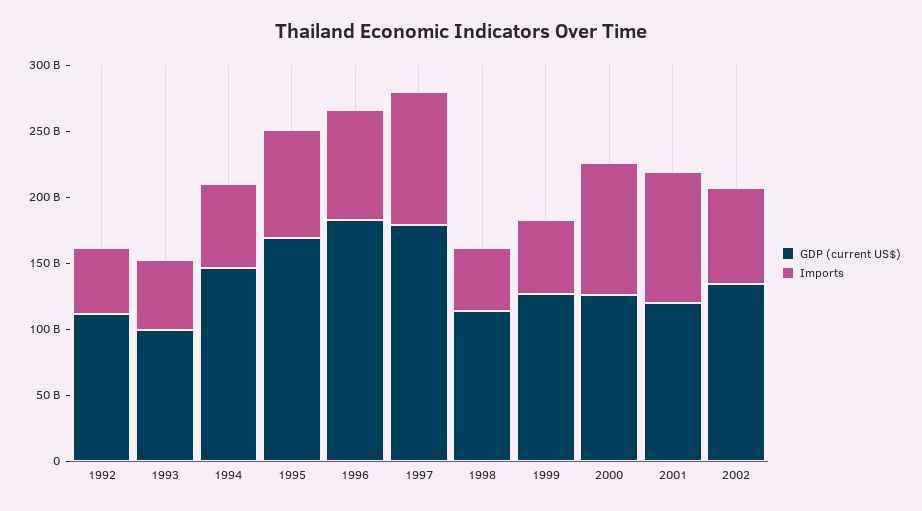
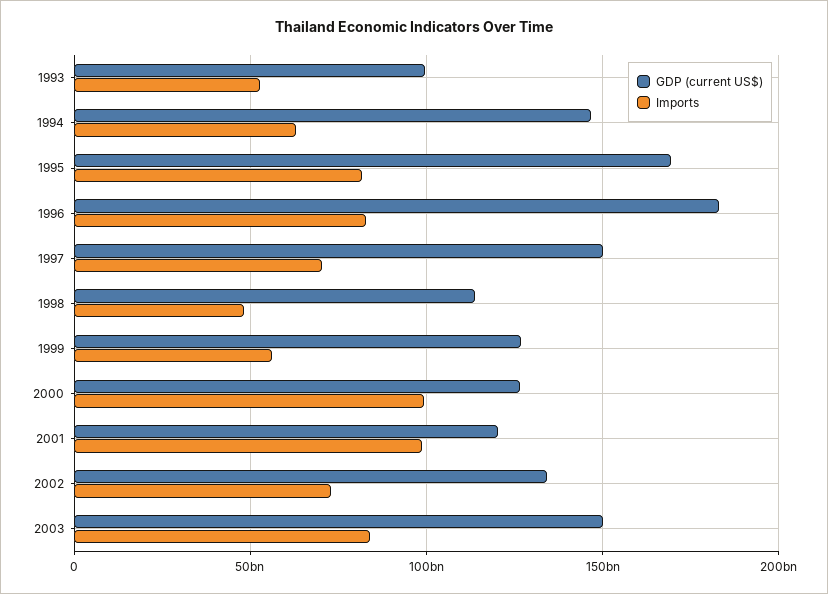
GDP (current US$), 1992: 110000000000 -> none
Imports, 1992: 50000000000 -> none
GDP (current US$), 1997: 180000000000 -> 150000000000
Imports, 1997: 100000000000 -> 70000000000
GDP (current US$), 2003: none -> 150000000000
Imports, 2003: none -> 85000000000

